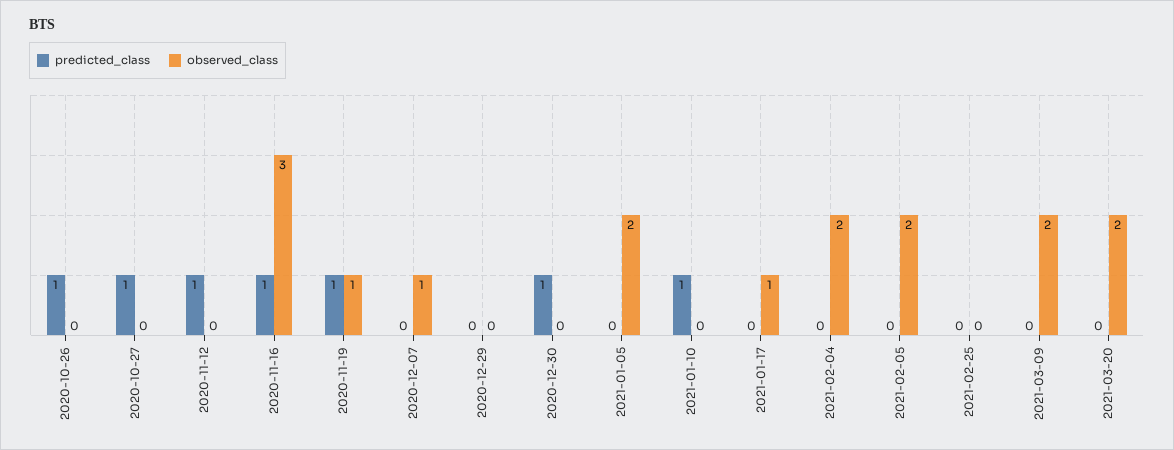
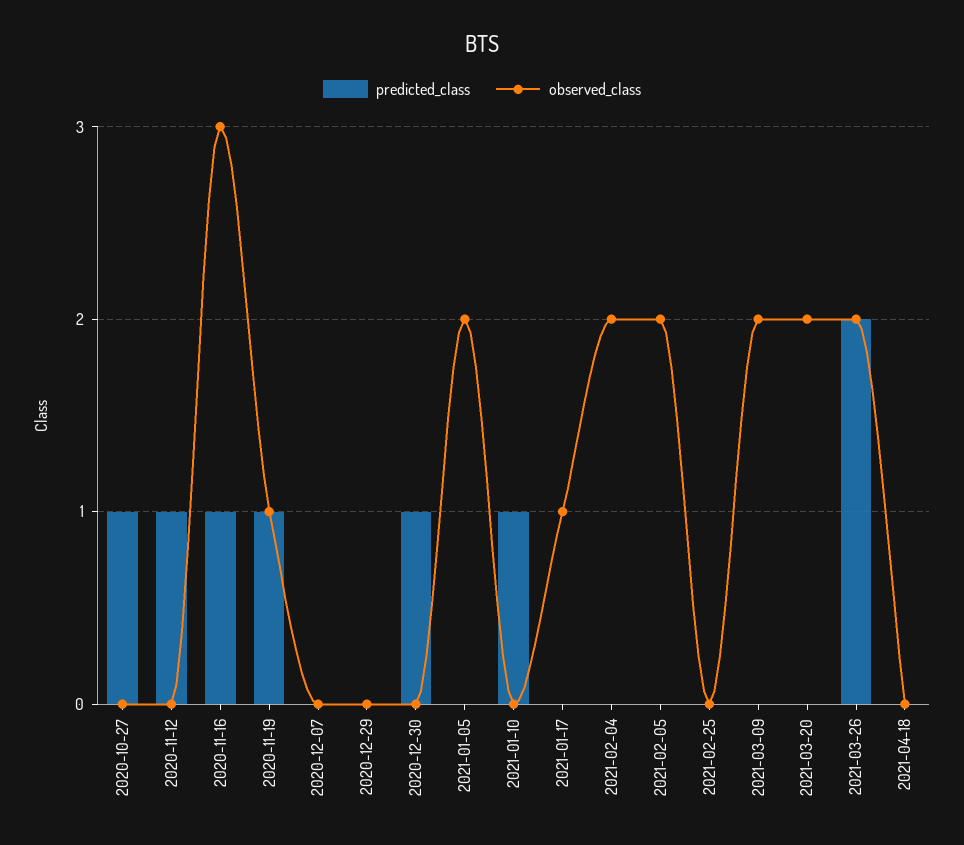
predicted_class, 2020-10-26: 1 -> none
observed_class, 2020-10-26: 0 -> none
observed_class, 2020-12-07: 1 -> 0
predicted_class, 2021-03-26: none -> 2
observed_class, 2021-03-26: none -> 2
predicted_class, 2021-04-18: none -> 0
observed_class, 2021-04-18: none -> 0

